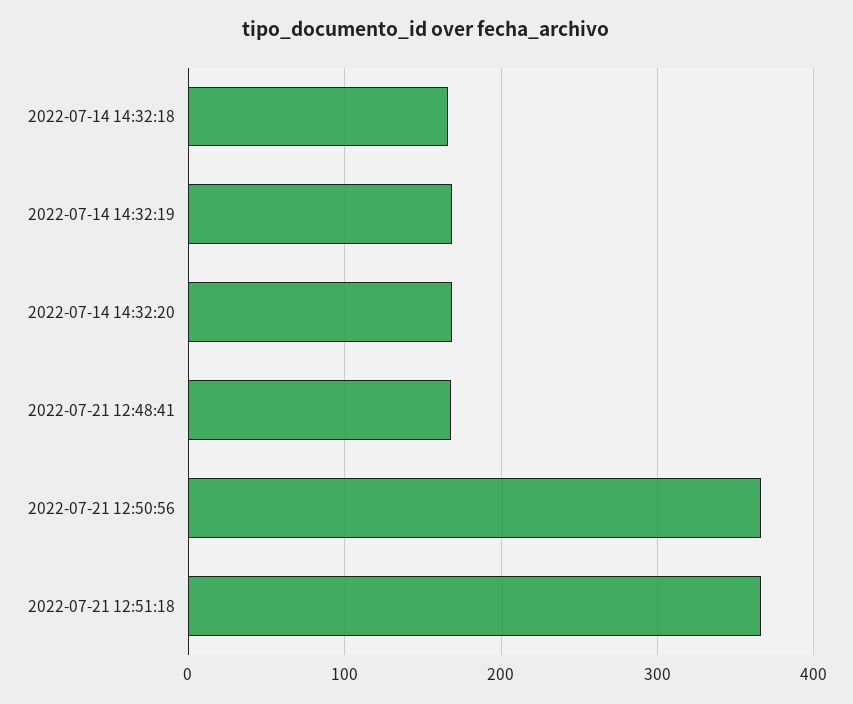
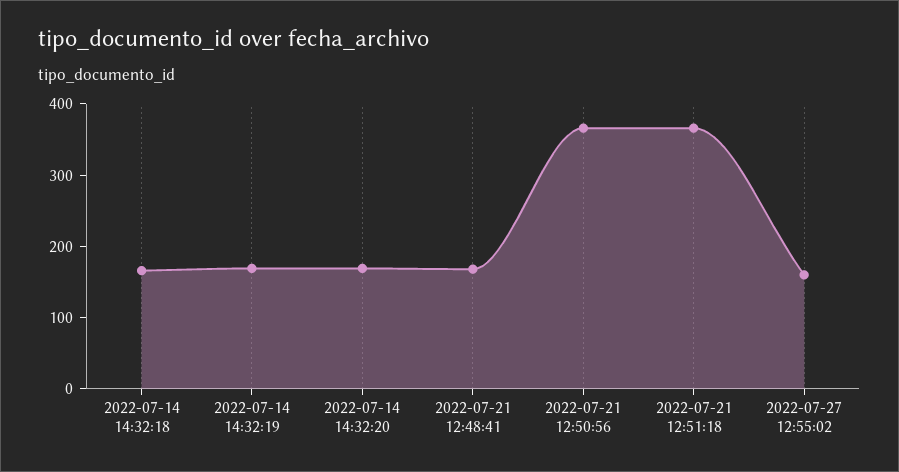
2022-07-27 12:55:02: none -> 160

